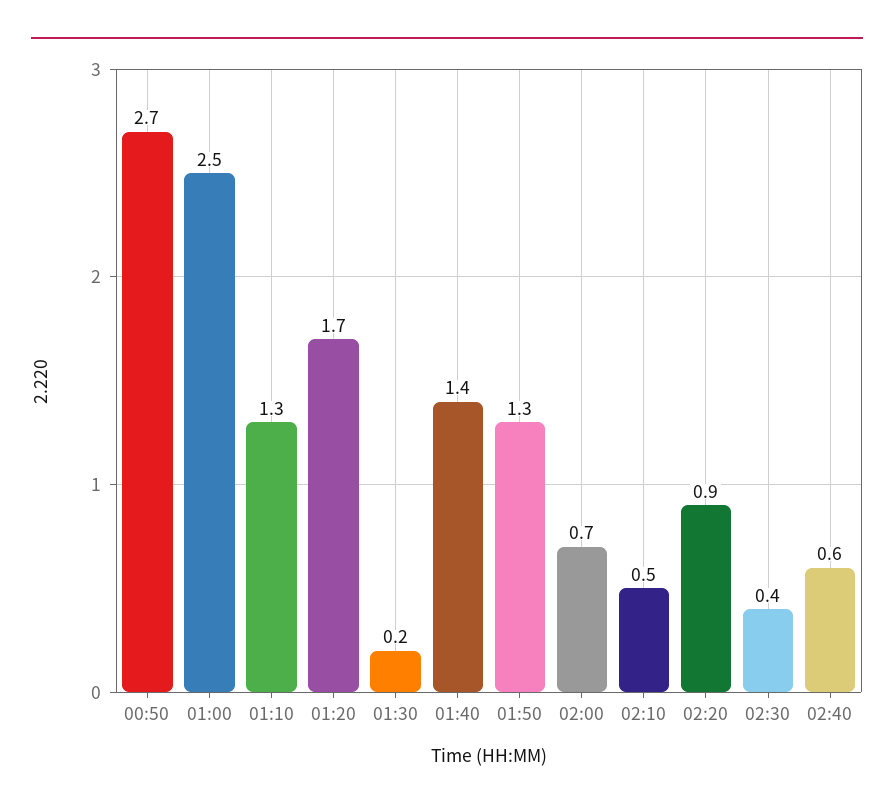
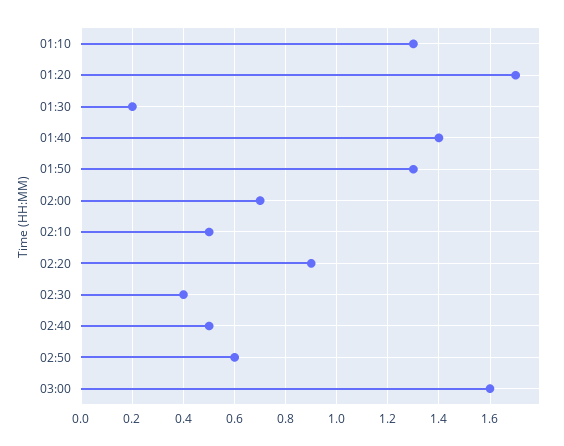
00:50: 2.7 -> none
01:00: 2.5 -> none
02:40: 0.6 -> 0.5
02:50: none -> 0.6
03:00: none -> 1.6

